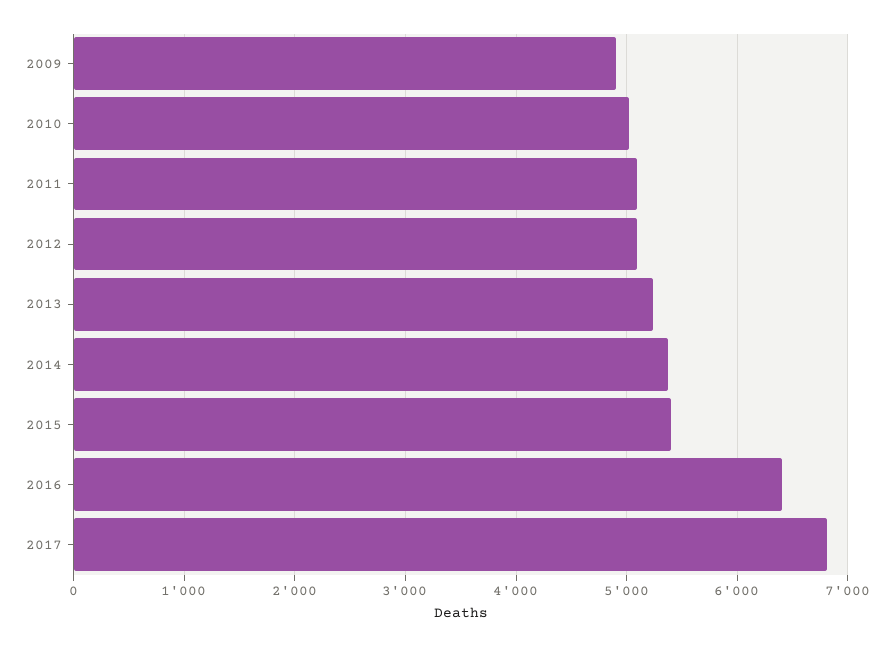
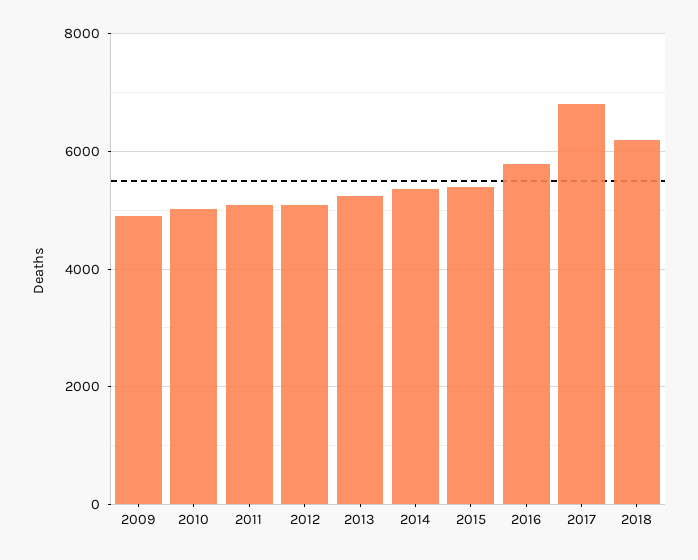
2016: 6400 -> 5800
2018: none -> 6200

